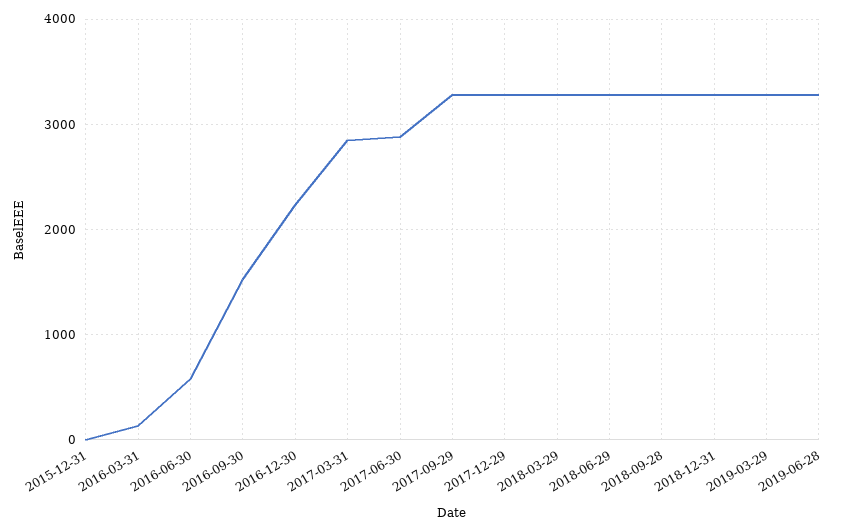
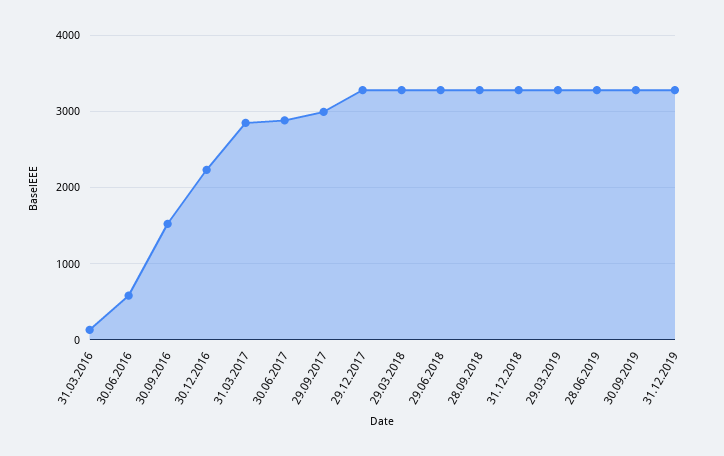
2015-12-31: 0 -> none
2017-09-29: 3300 -> 3000
30.09.2019: none -> 3300
31.12.2019: none -> 3300

